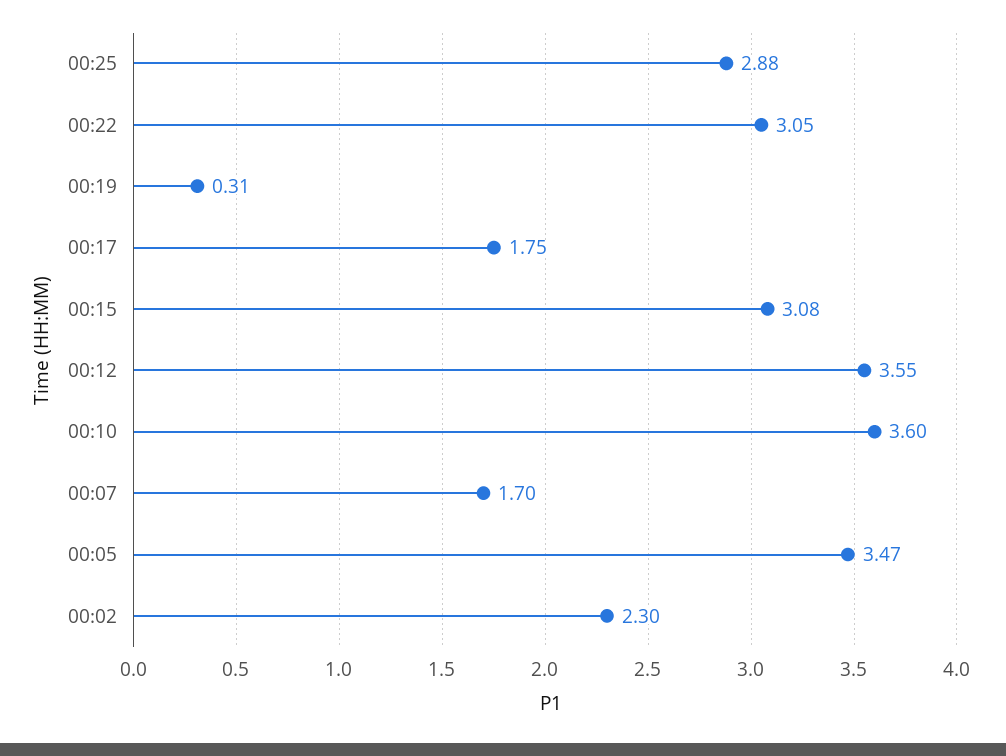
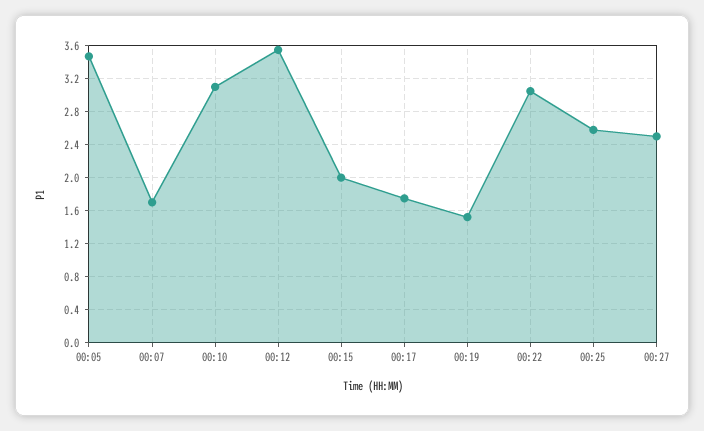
00:25: 2.88 -> 2.6
00:19: 0.31 -> 1.5
00:15: 3.08 -> 2
00:10: 3.6 -> 3.1
00:02: 2.3 -> none
00:27: none -> 2.5

